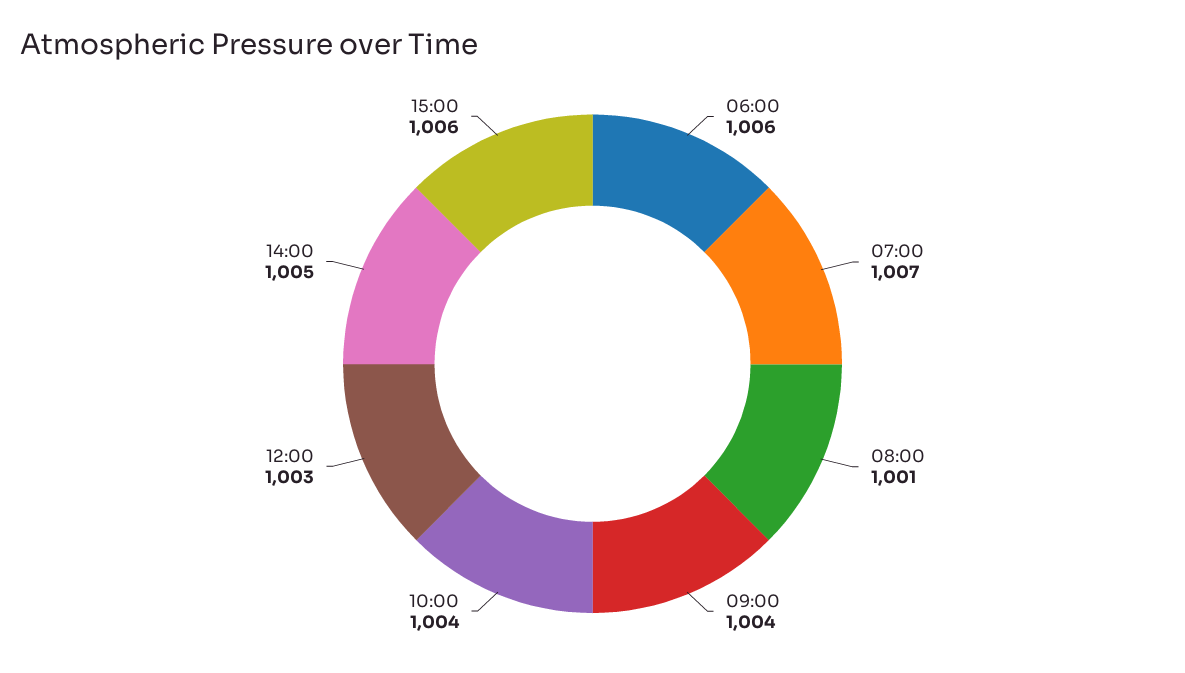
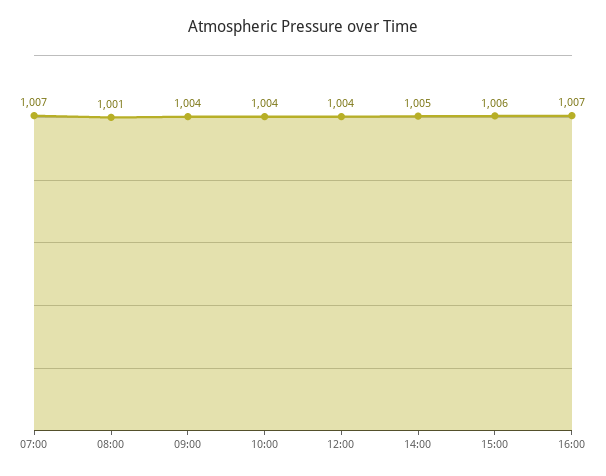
06:00: 1006 -> none
12:00: 1003 -> 1004
16:00: none -> 1007

